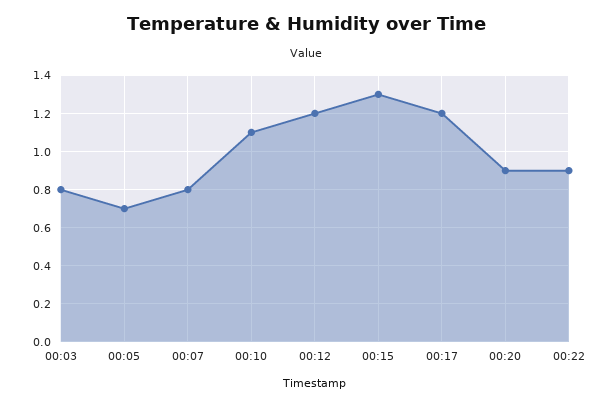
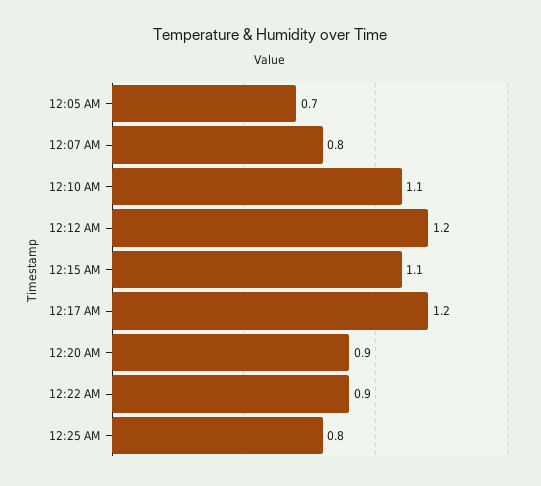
00:03: 0.8 -> none
00:15: 1.3 -> 1.1
12:25 AM: none -> 0.8

